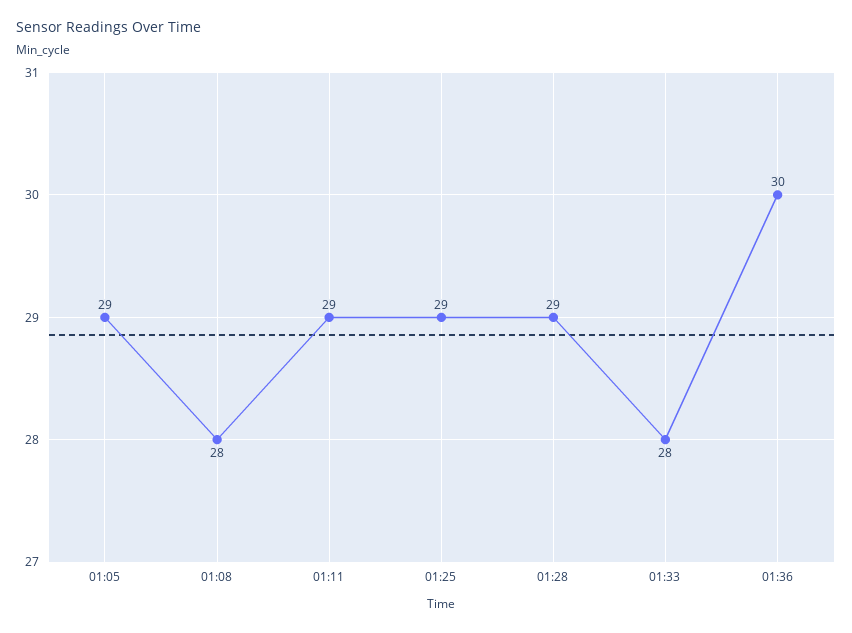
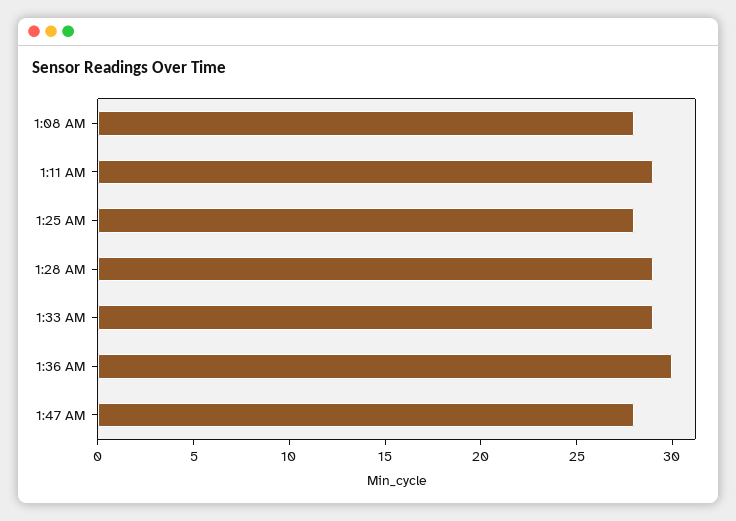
01:05: 29 -> none
01:25: 29 -> 28
01:33: 28 -> 29
1:47 AM: none -> 28

